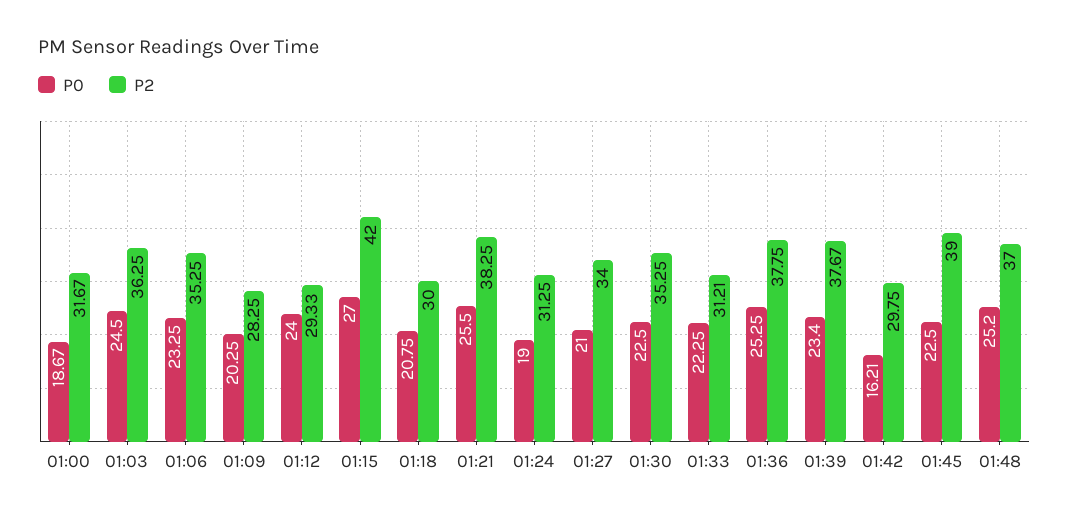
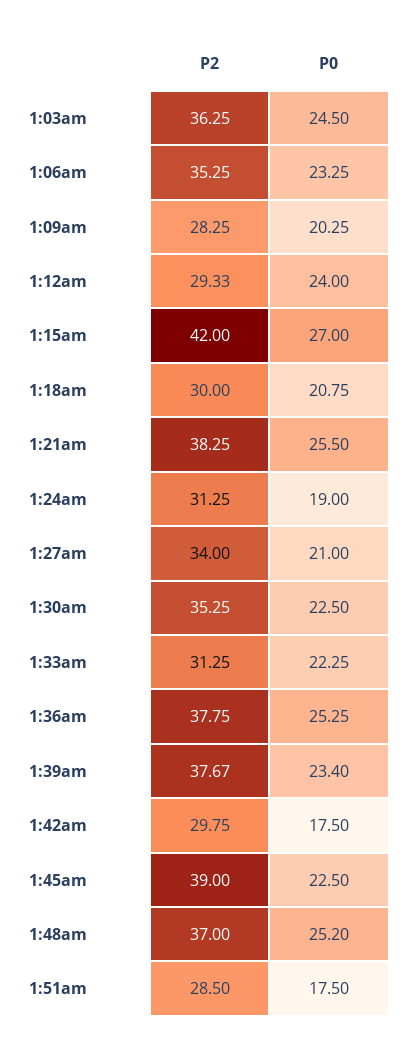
P0, 01:00: 18.67 -> none
P2, 01:00: 31.67 -> none
P2, 01:33: 31.21 -> 31.25
P0, 01:42: 16.21 -> 17.5
P2, 1:51am: none -> 28.5
P0, 1:51am: none -> 17.5

